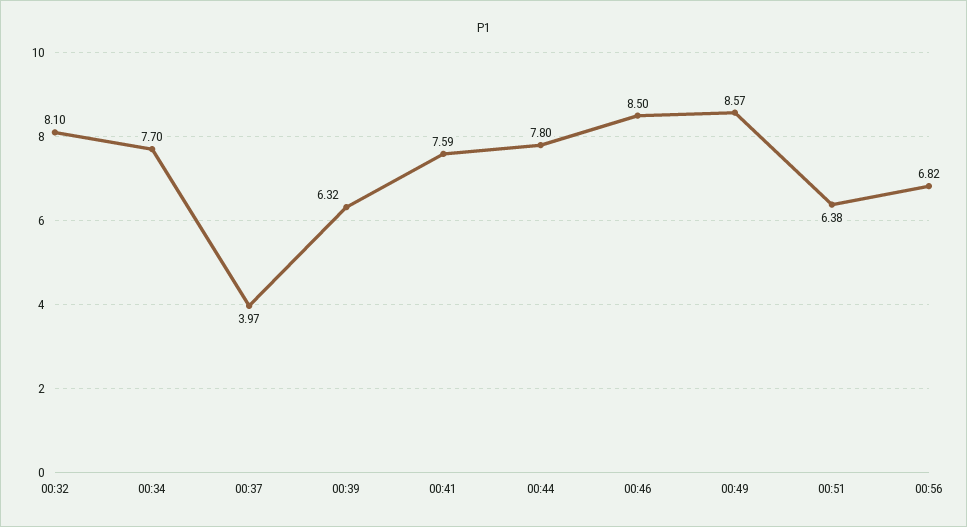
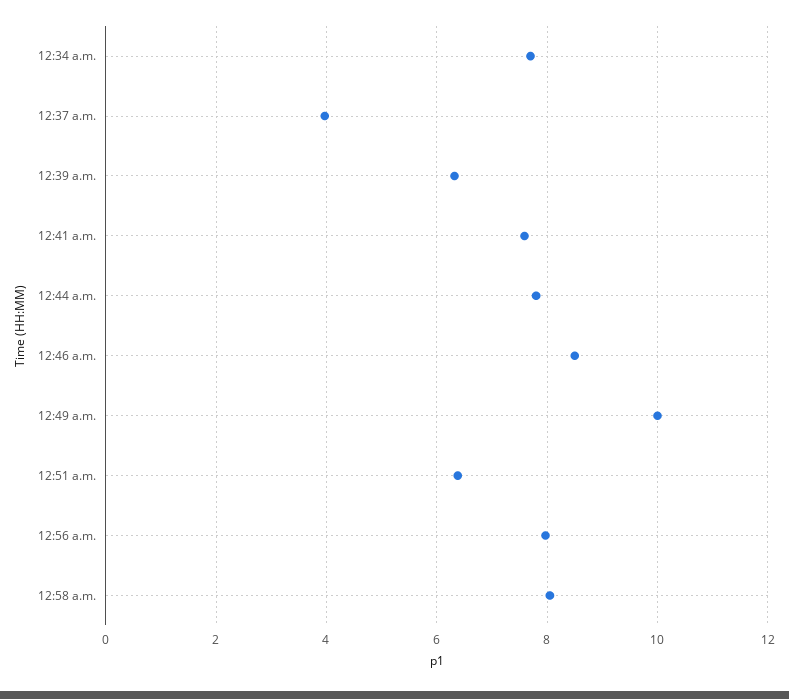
00:32: 8.1 -> none
00:49: 8.57 -> 10
00:56: 6.82 -> 8
12:58 a.m.: none -> 8

